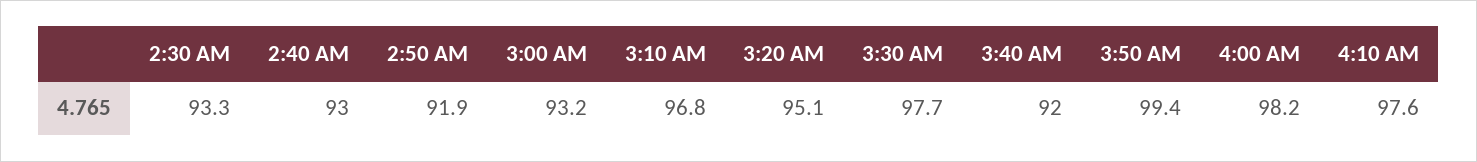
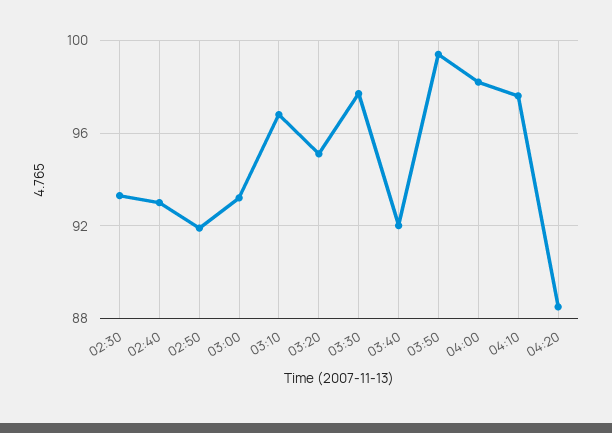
04:20: none -> 88.5

